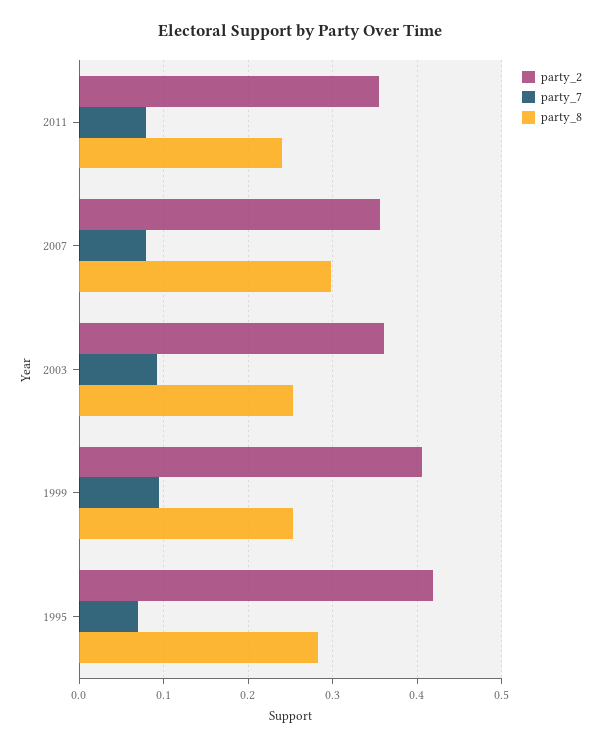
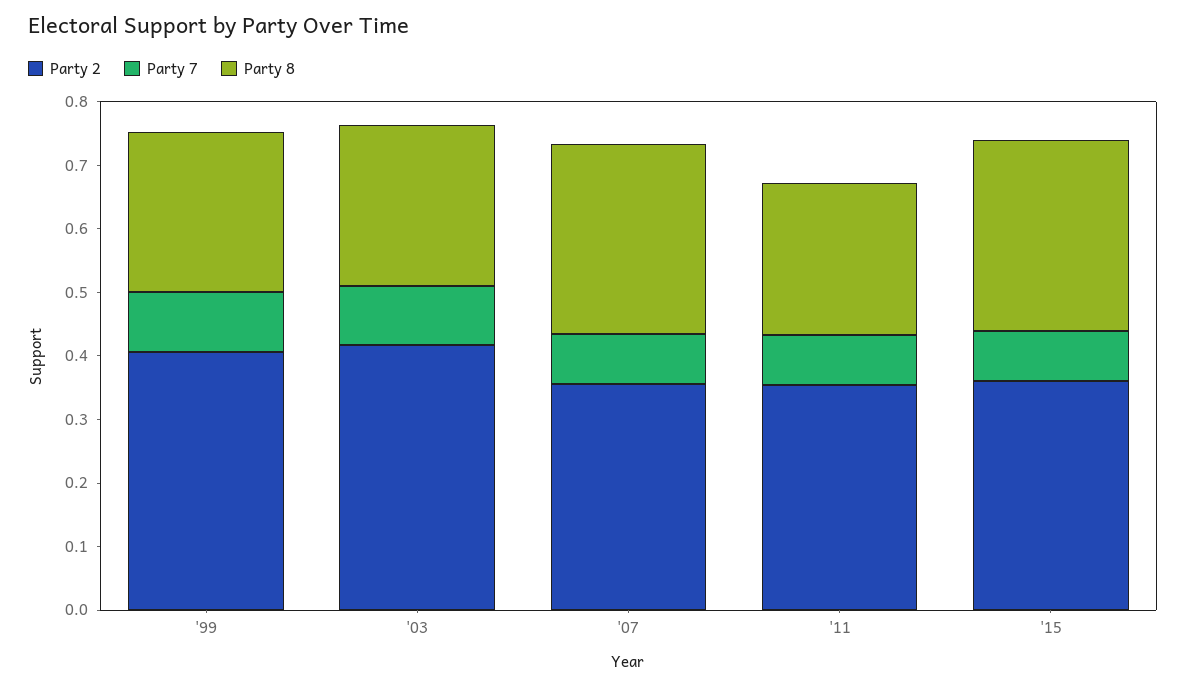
party_2, 2003: 0.36 -> 0.42
party_2, 1995: 0.42 -> none
party_7, 1995: 0.07 -> none
party_8, 1995: 0.28 -> none
party_2, '15: none -> 0.36
party_7, '15: none -> 0.08
party_8, '15: none -> 0.3

